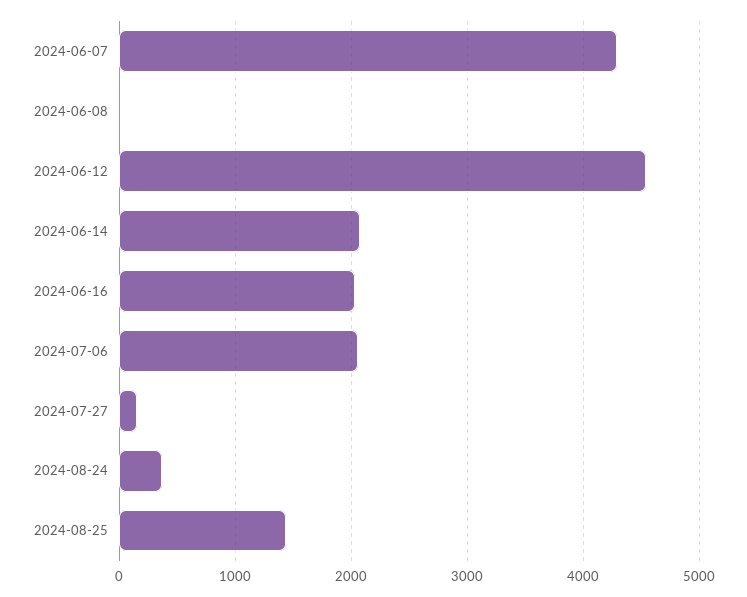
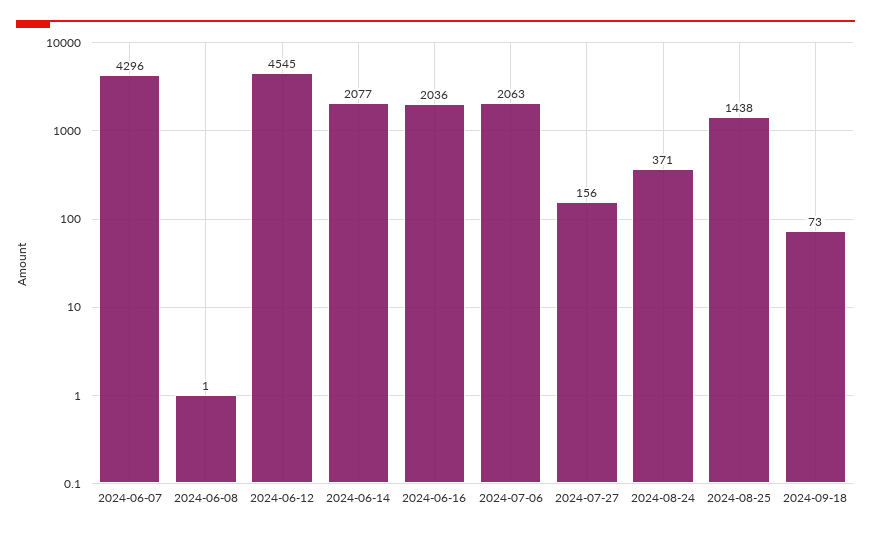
2024-09-18: none -> 73

